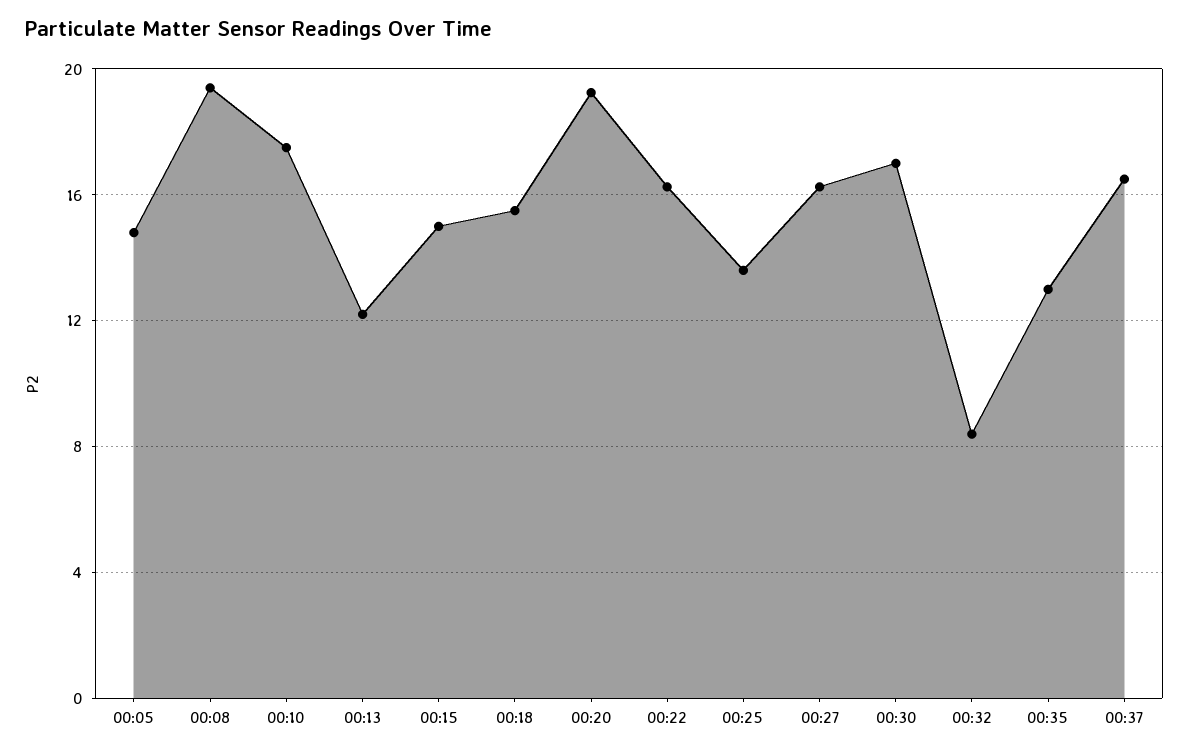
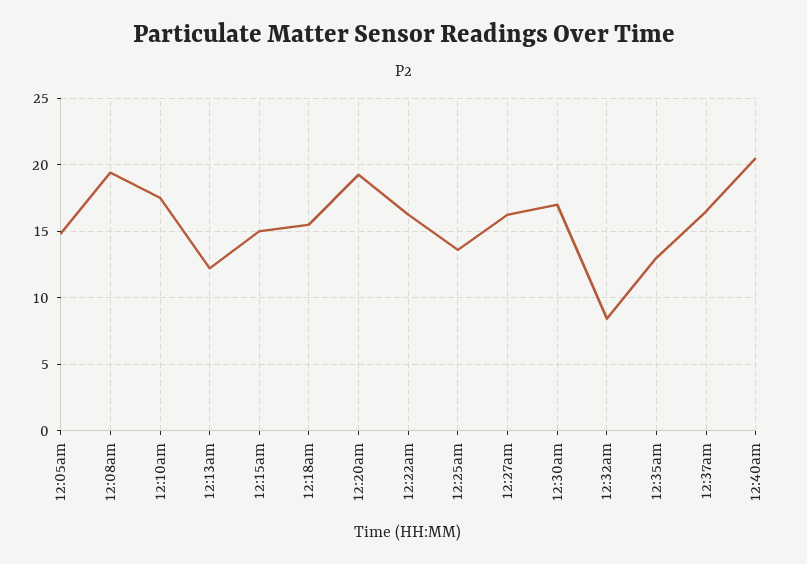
12:40am: none -> 20.5

